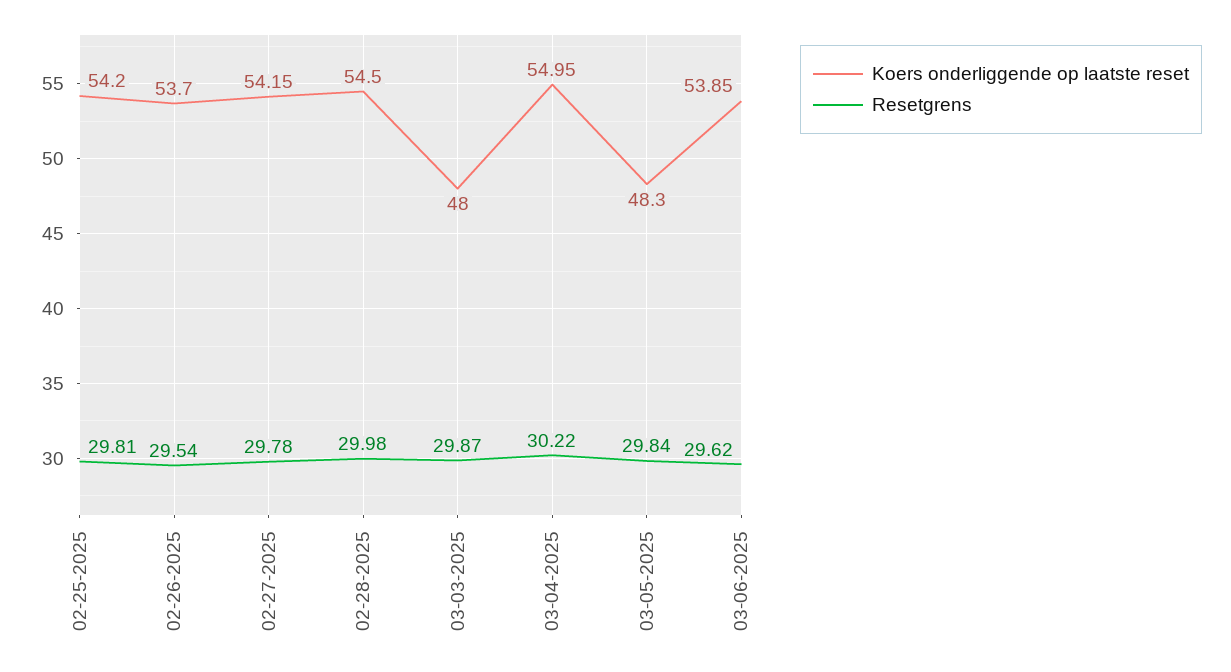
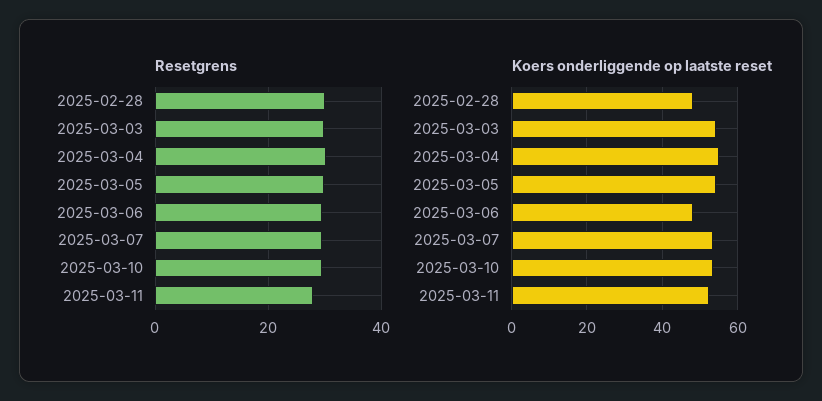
Koers onderliggende op laatste reset, 02-25-2025: 54.2 -> none
Resetgrens, 02-25-2025: 29.81 -> none
Koers onderliggende op laatste reset, 02-26-2025: 53.7 -> none
Resetgrens, 02-26-2025: 29.54 -> none
Koers onderliggende op laatste reset, 02-27-2025: 54.15 -> none
Resetgrens, 02-27-2025: 29.78 -> none
Koers onderliggende op laatste reset, 02-28-2025: 54.5 -> 48
Koers onderliggende op laatste reset, 03-03-2025: 48 -> 54
Koers onderliggende op laatste reset, 03-05-2025: 48.3 -> 54
Koers onderliggende op laatste reset, 03-06-2025: 53.85 -> 48
Resetgrens, 2025-03-07: none -> 30
Resetgrens, 2025-03-10: none -> 30
Resetgrens, 2025-03-11: none -> 28
Koers onderliggende op laatste reset, 2025-03-07: none -> 54
Koers onderliggende op laatste reset, 2025-03-10: none -> 54
Koers onderliggende op laatste reset, 2025-03-11: none -> 52

